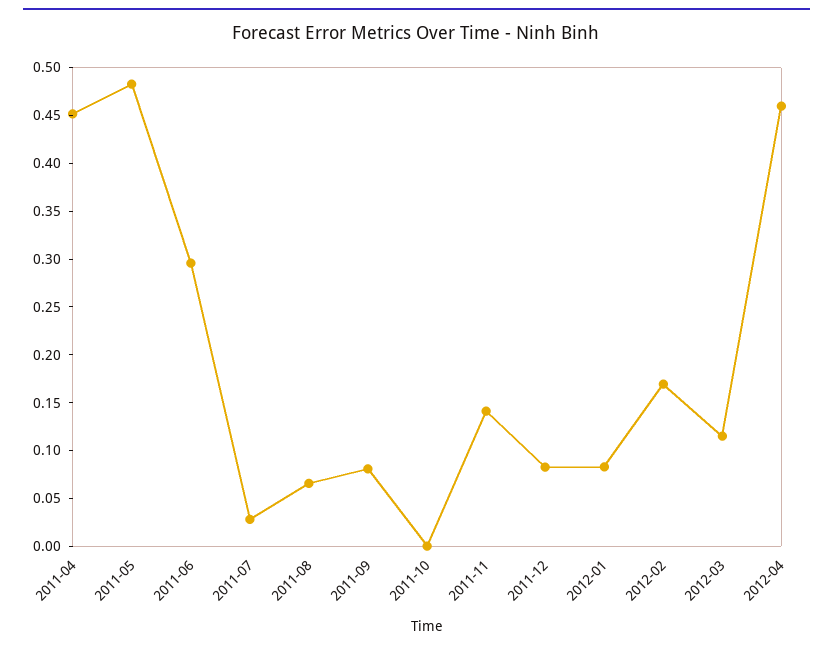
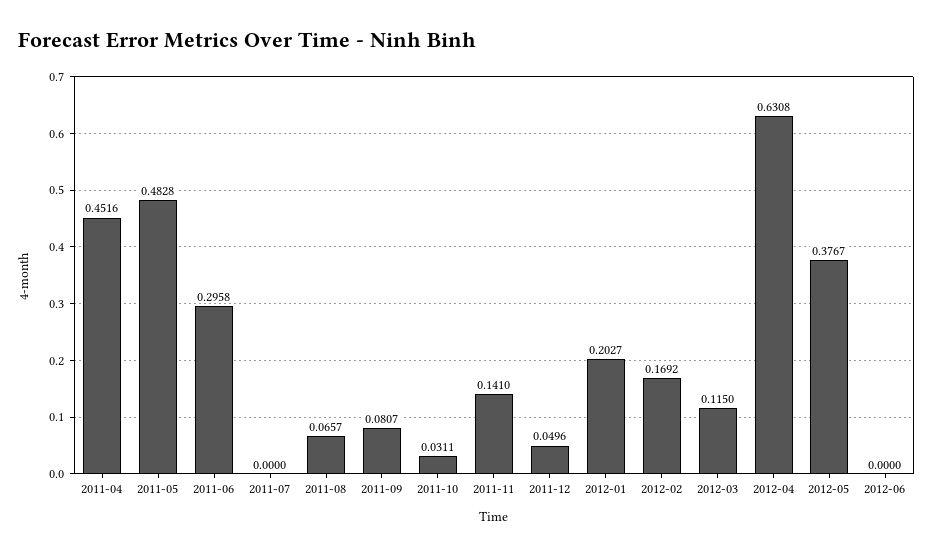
2011-07: 0.03 -> 0
2011-10: 0 -> 0.0311
2011-12: 0.08 -> 0.0496
2012-01: 0.08 -> 0.2027
2012-04: 0.46 -> 0.6308
2012-05: none -> 0.3767
2012-06: none -> 0

